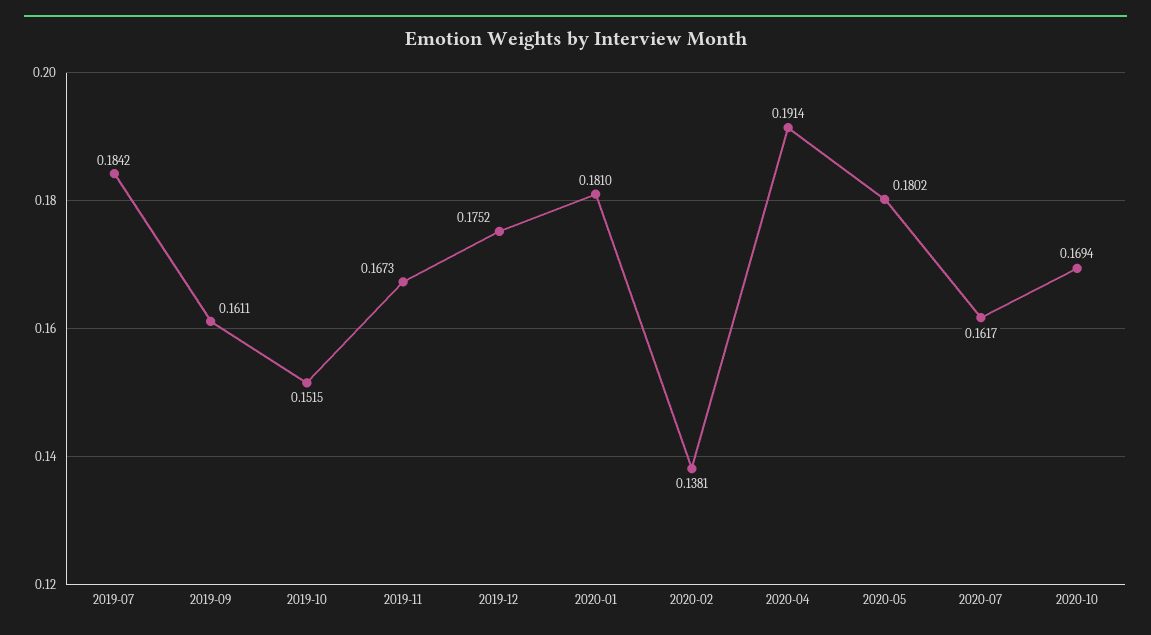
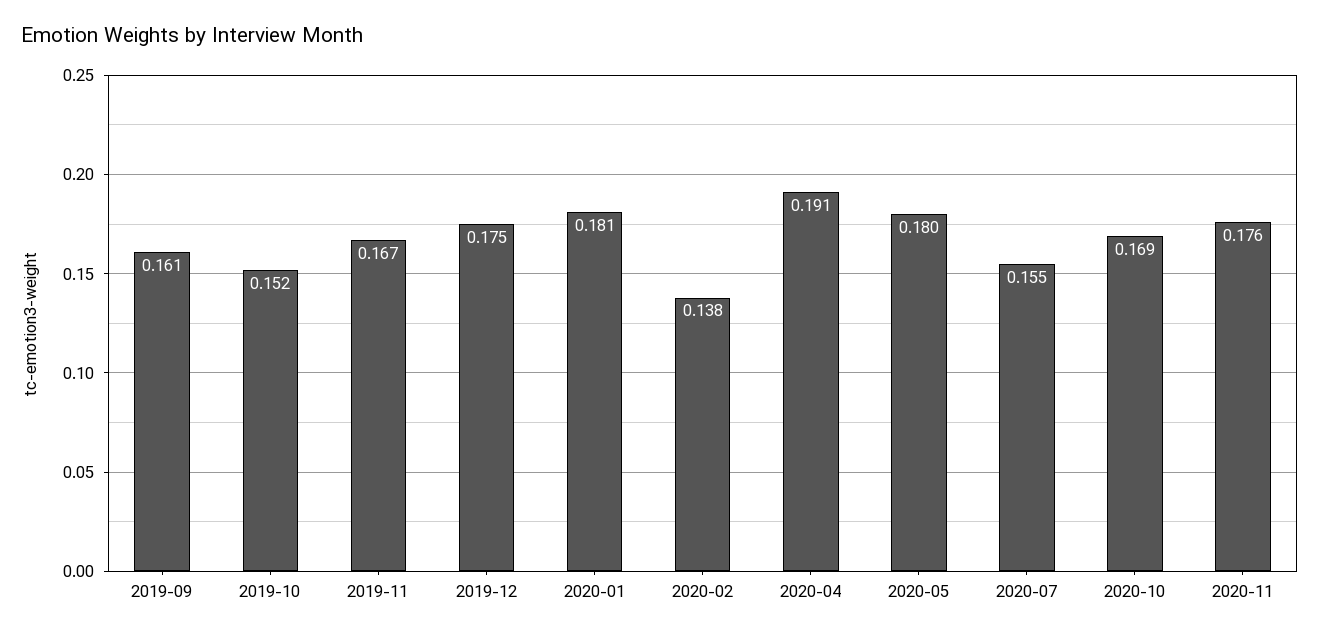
2019-07: 0.1842 -> none
2020-07: 0.1617 -> 0.155
2020-11: none -> 0.176

